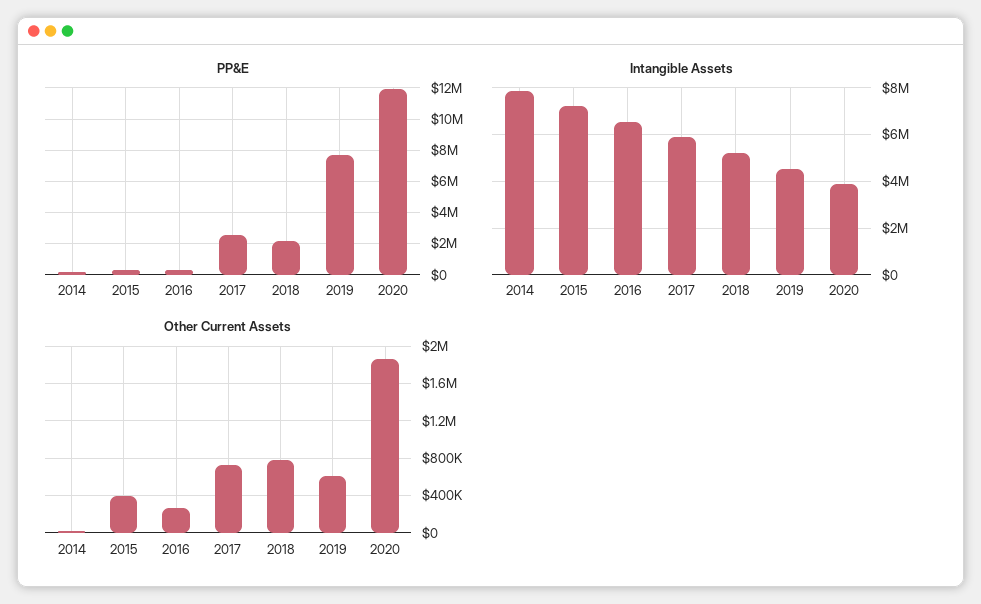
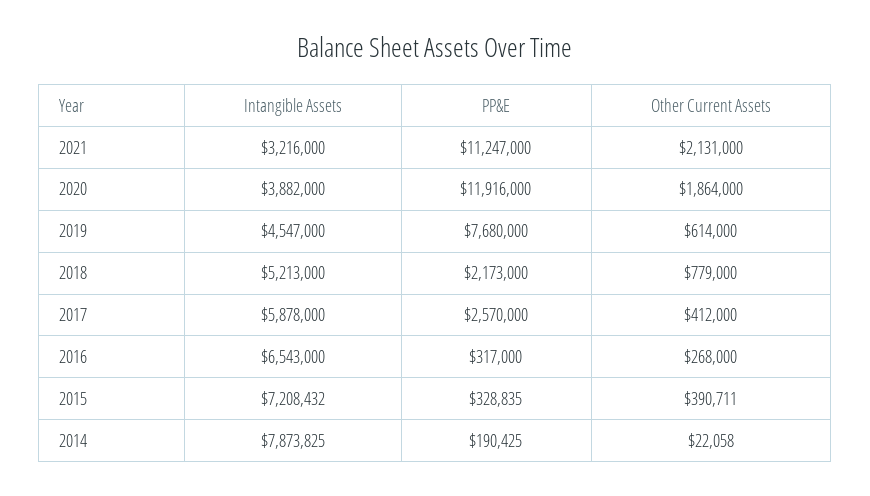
Other Current Assets, 2017: 700000 -> 412000
Intangible Assets, 2021: none -> 3216000
PP&E, 2021: none -> 11247000
Other Current Assets, 2021: none -> 2131000

